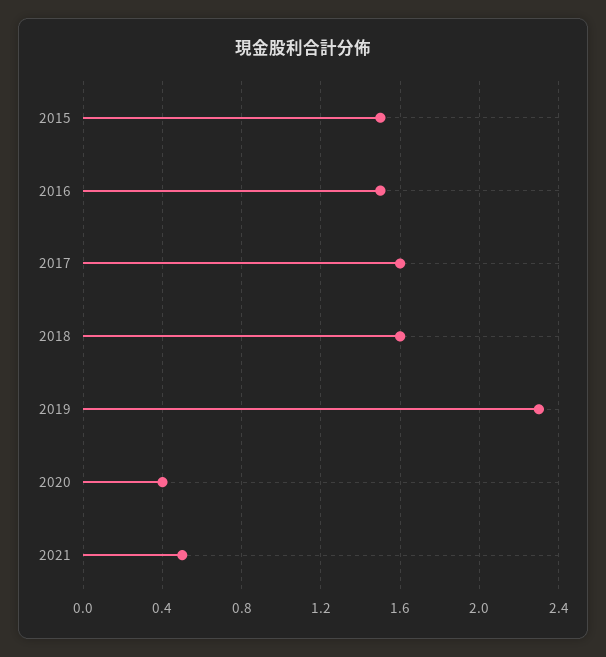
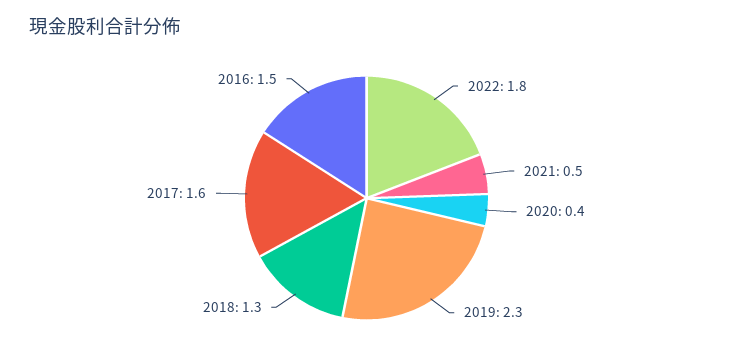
2015: 1.5 -> none
2018: 1.6 -> 1.3
2022: none -> 1.8

